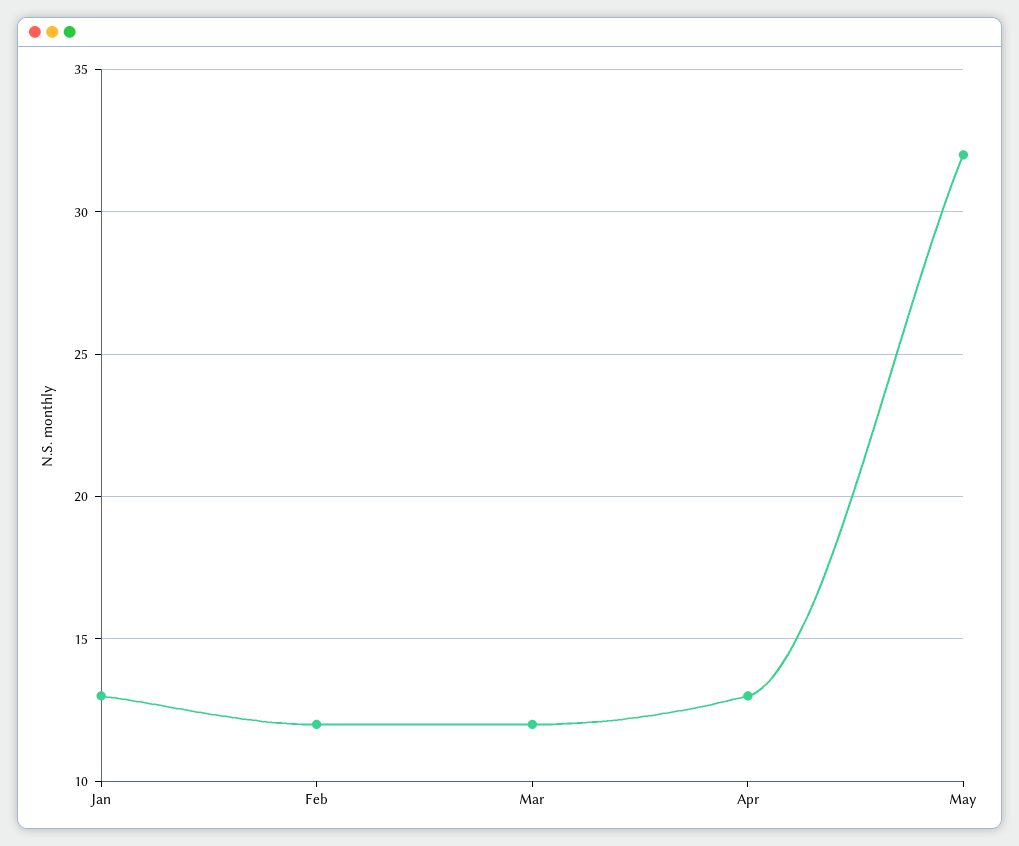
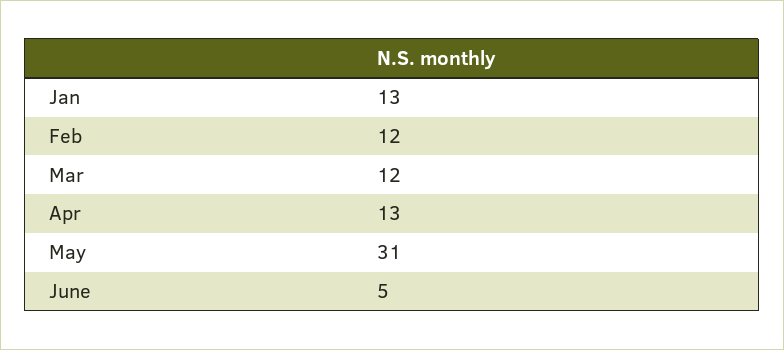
May: 32 -> 31
June: none -> 5

